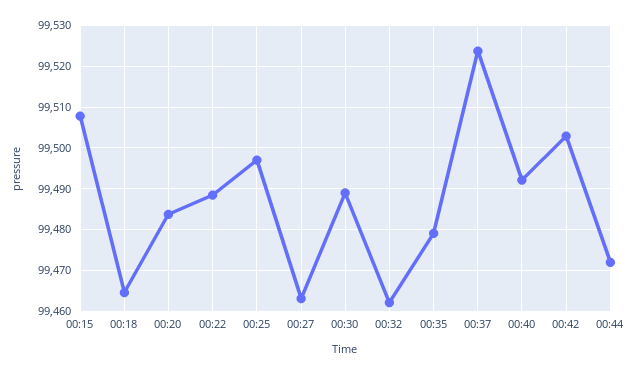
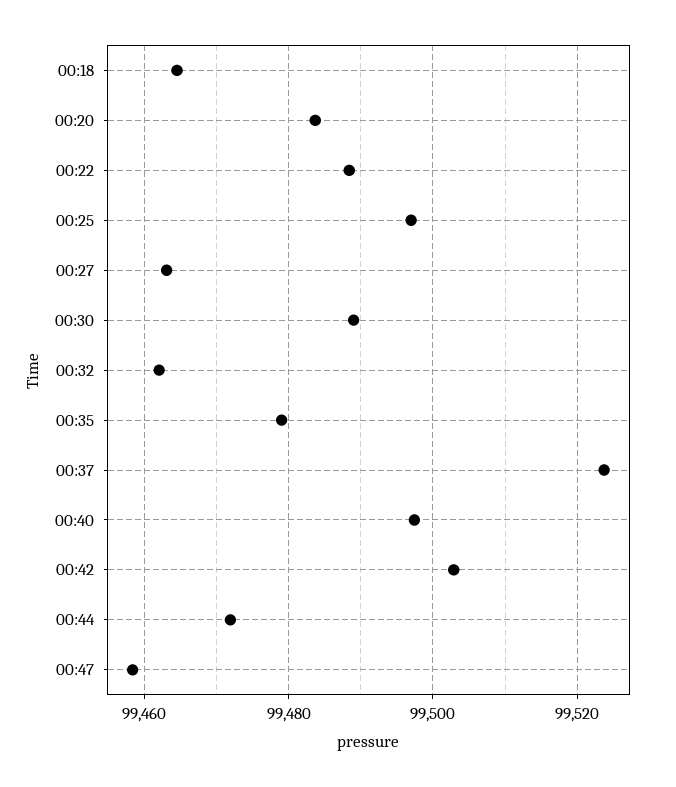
00:15: 99508 -> none
00:40: 99492 -> 99498
00:47: none -> 99458

